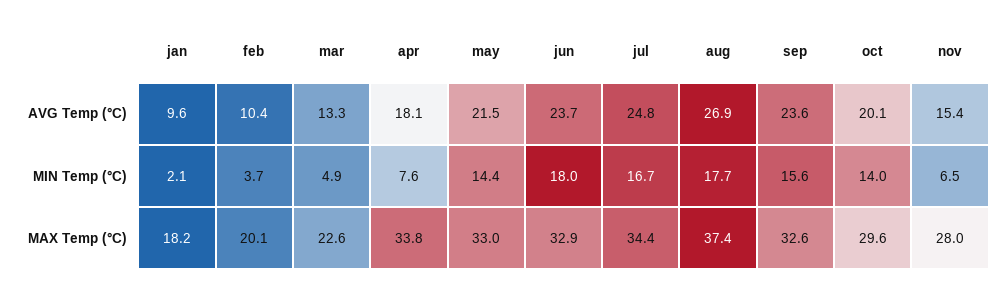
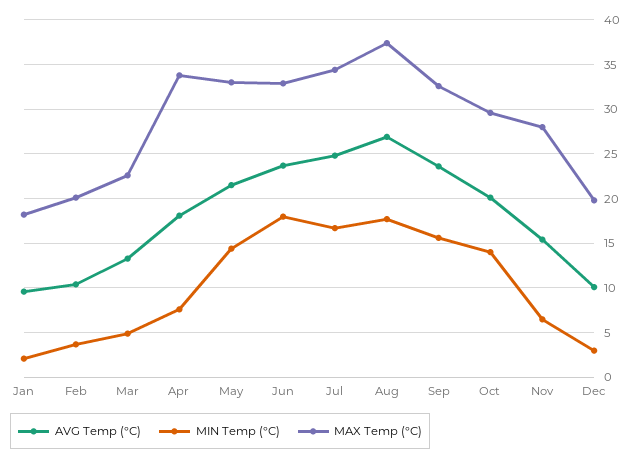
AVG Temp (°C), Dec: none -> 10
MIN Temp (°C), Dec: none -> 3
MAX Temp (°C), Dec: none -> 20

